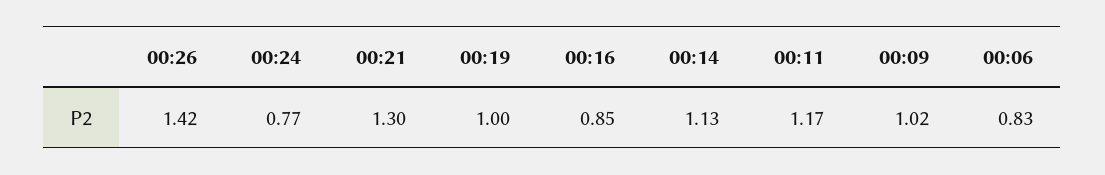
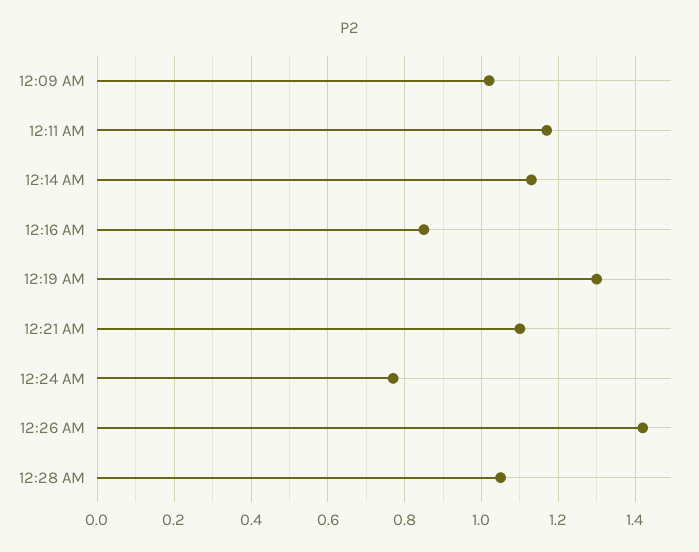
00:21: 1.3 -> 1.1
00:19: 1 -> 1.3
00:06: 0.83 -> none
12:28 AM: none -> 1.05

